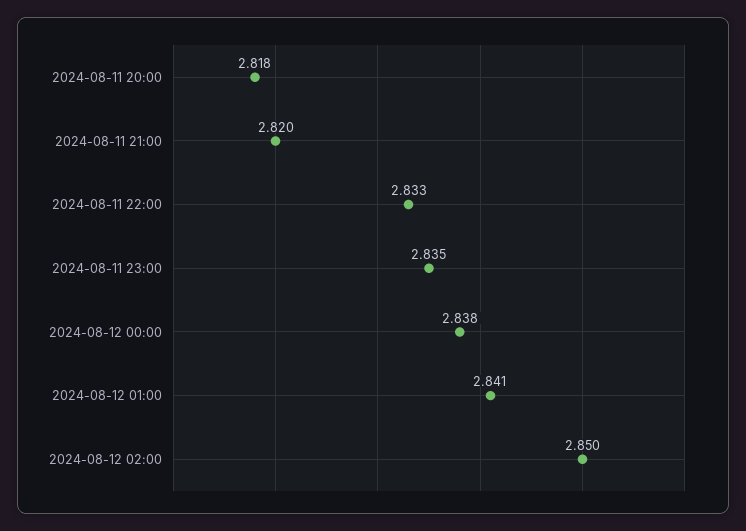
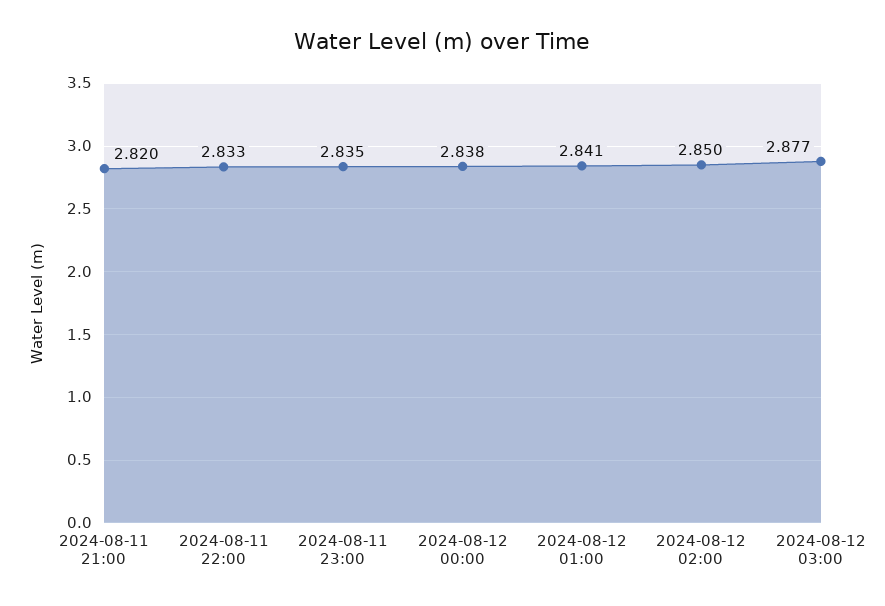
2024-08-11 20:00: 2.818 -> none
2024-08-12 03:00: none -> 2.877

